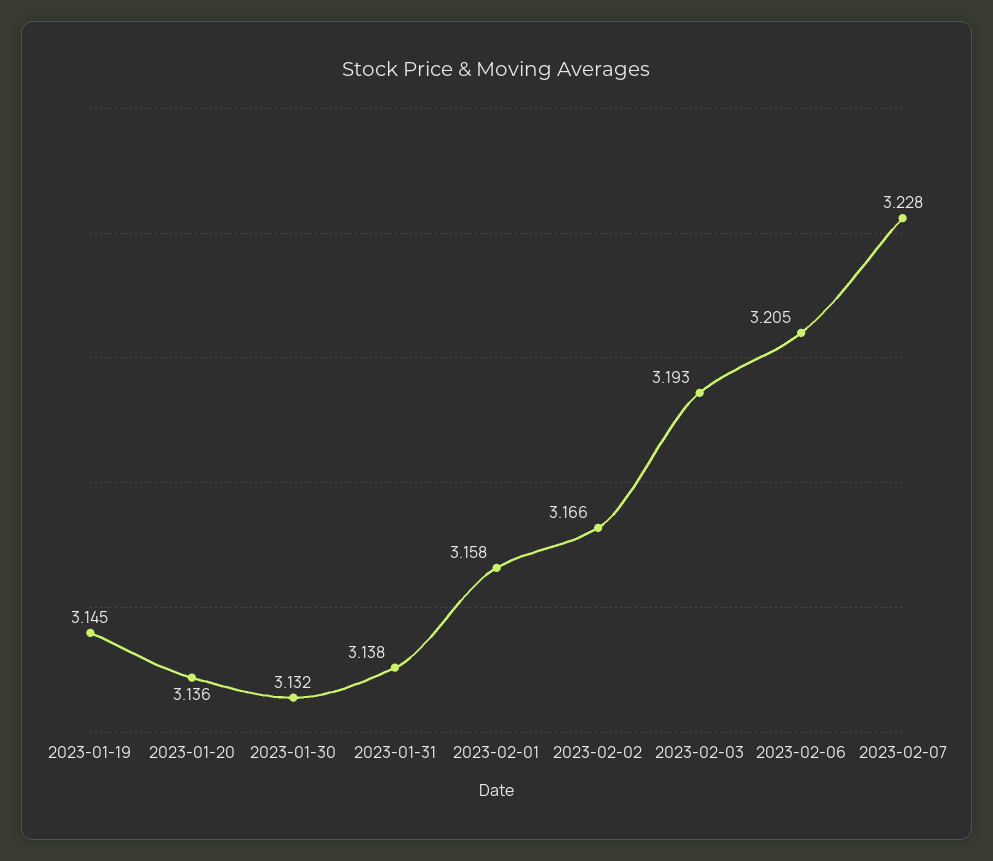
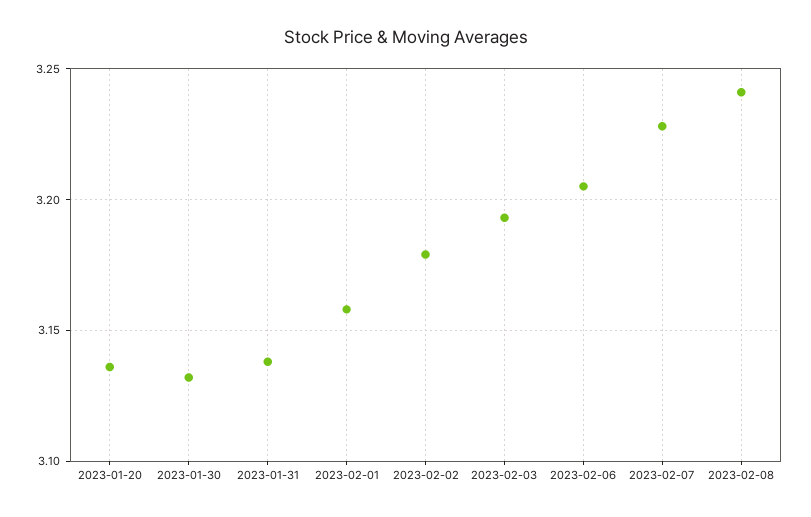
2023-01-19: 3.145 -> none
2023-02-02: 3.166 -> 3.18
2023-02-08: none -> 3.24

